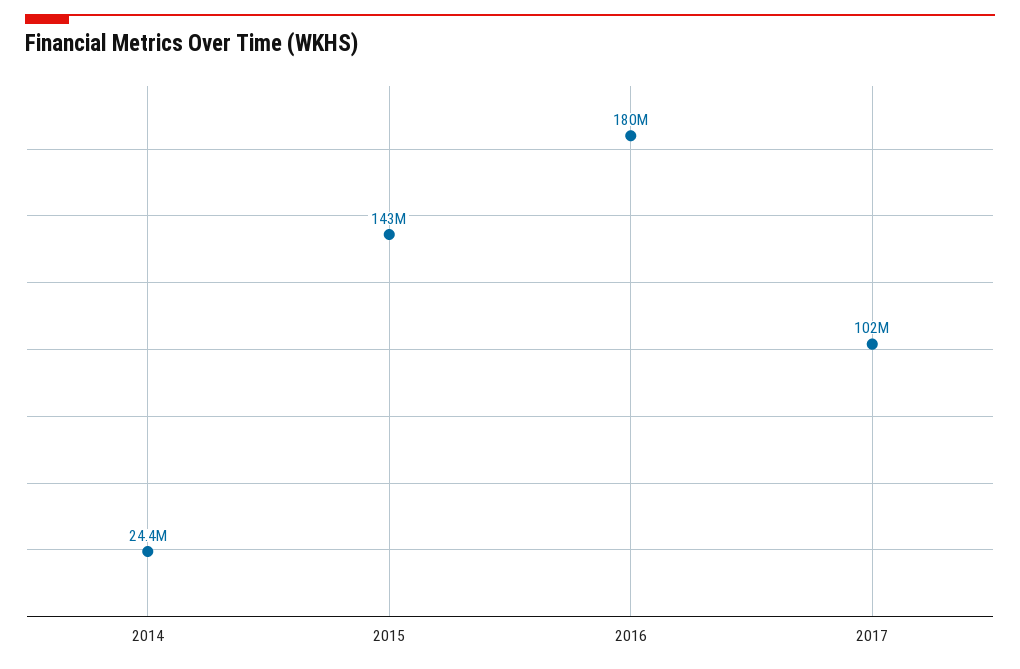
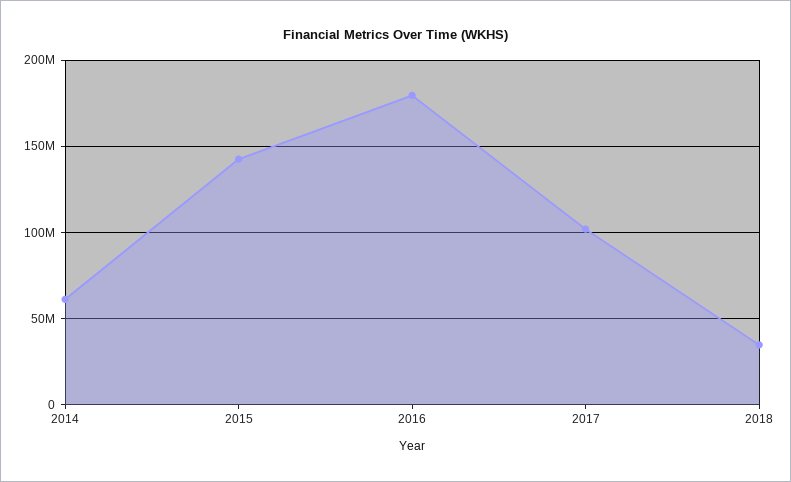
2014: 24400000 -> 60000000
2018: none -> 35000000

